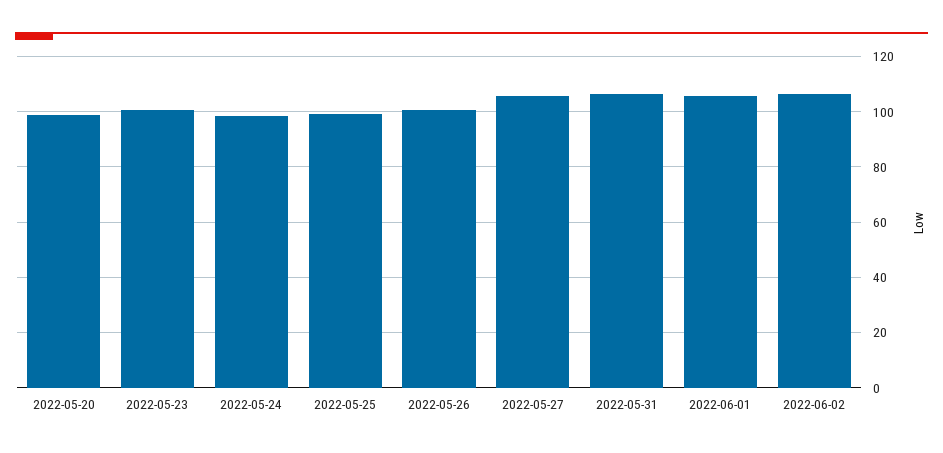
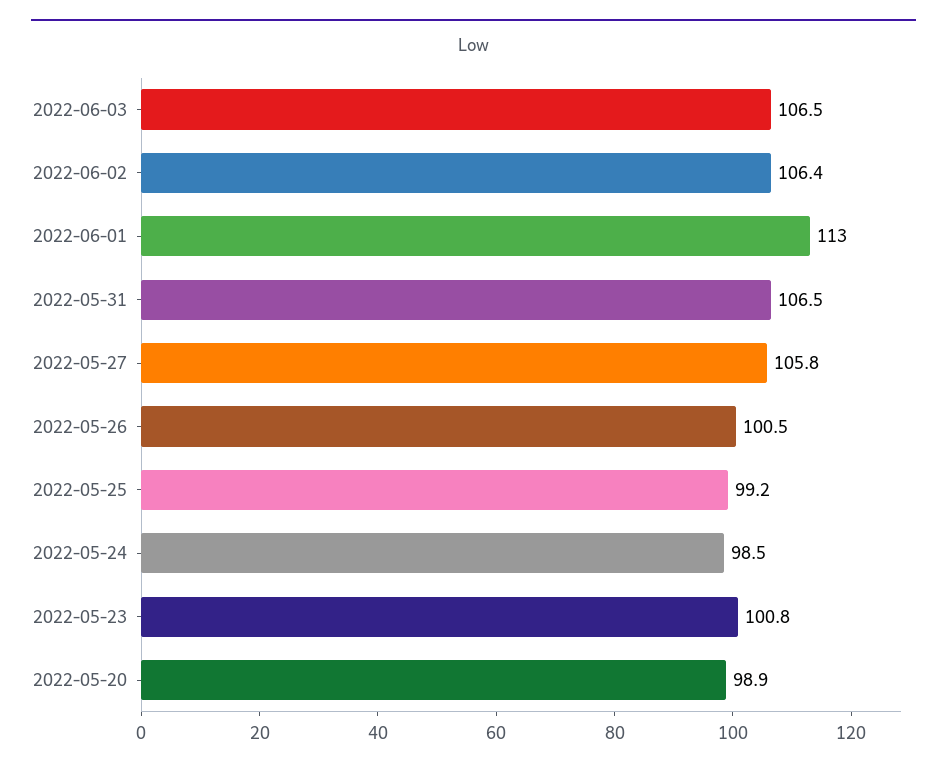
2022-06-01: 105 -> 113
2022-06-03: none -> 106.5

